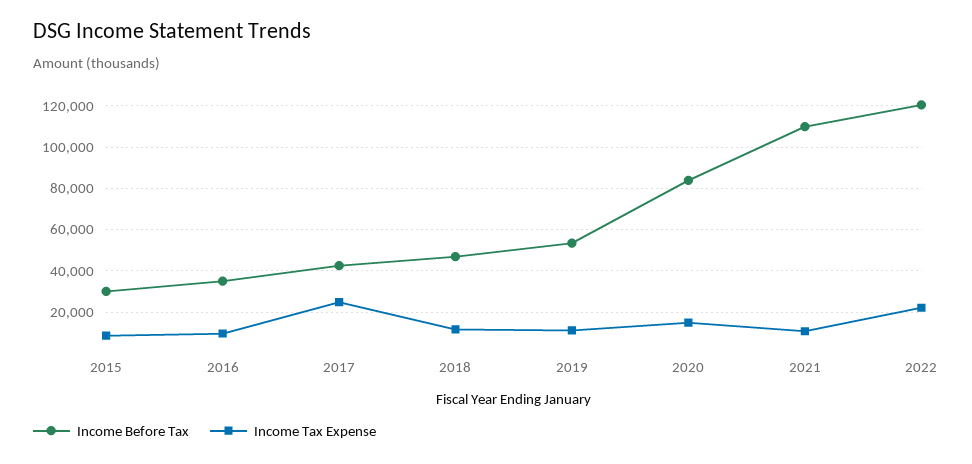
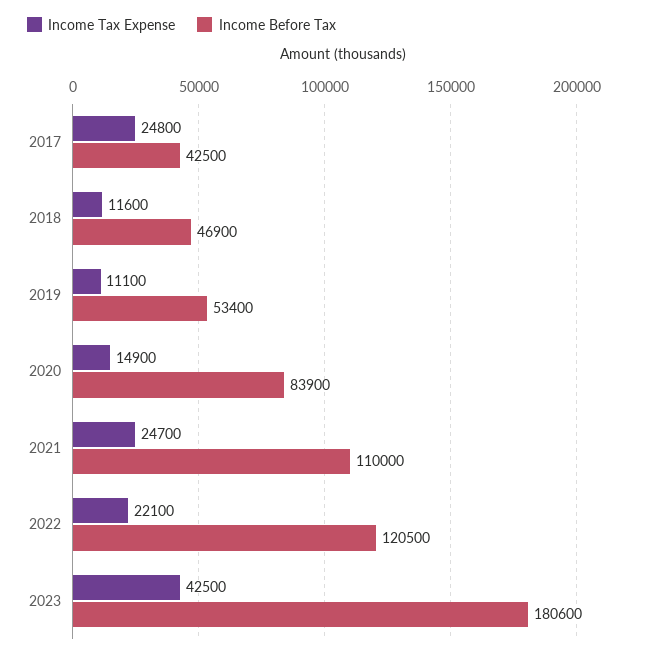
Income Before Tax, 2015: 30000 -> none
Income Tax Expense, 2015: 10000 -> none
Income Before Tax, 2016: 35000 -> none
Income Tax Expense, 2016: 10000 -> none
Income Tax Expense, 2021: 10000 -> 24700
Income Tax Expense, 2023: none -> 42500
Income Before Tax, 2023: none -> 180600

